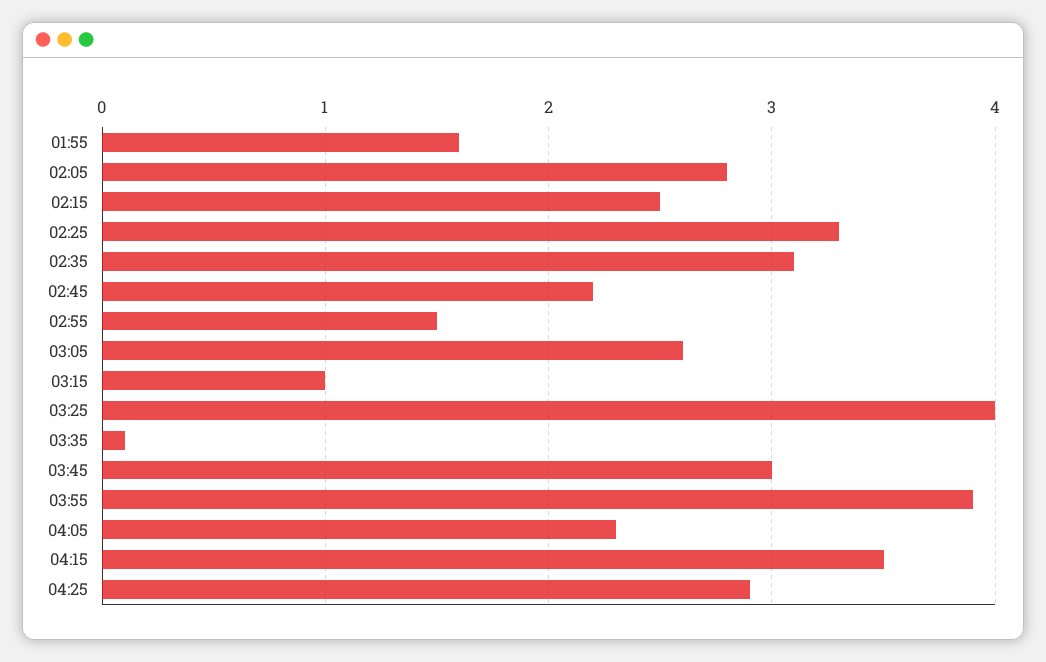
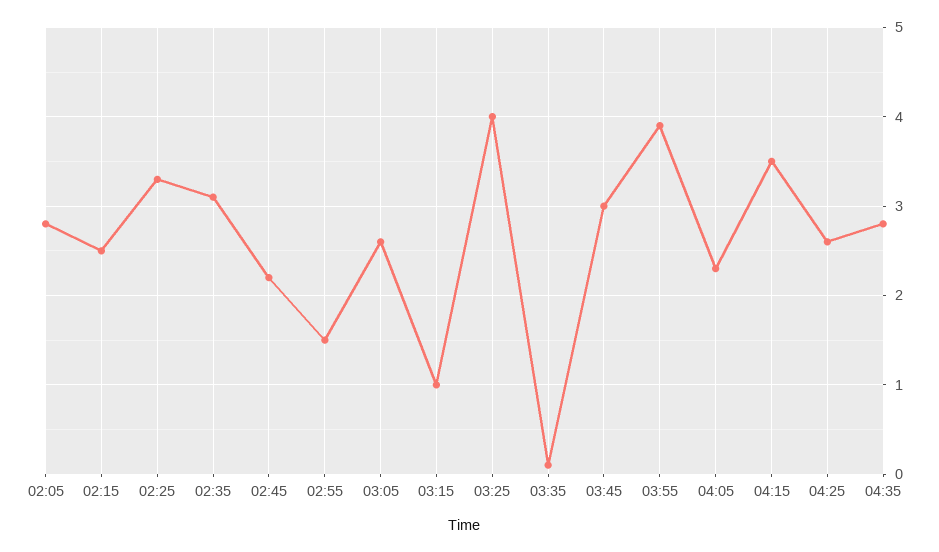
01:55: 1.6 -> none
04:25: 2.9 -> 2.6
04:35: none -> 2.8

